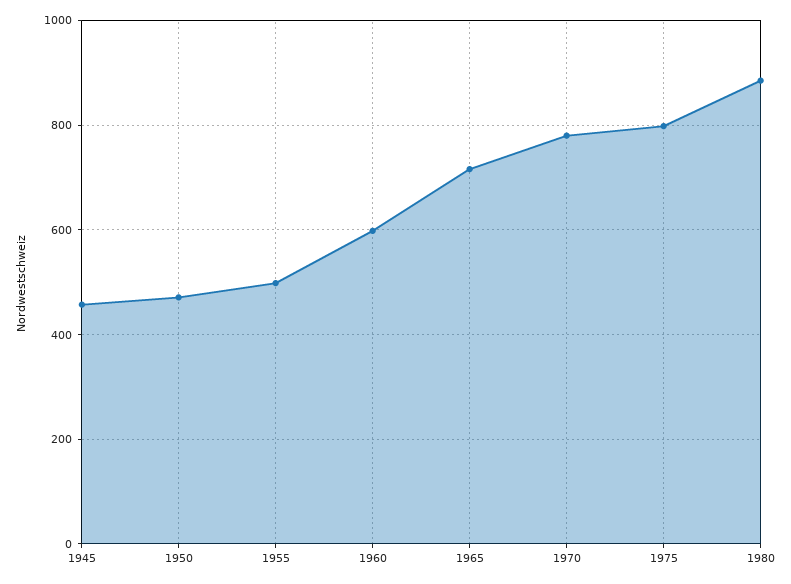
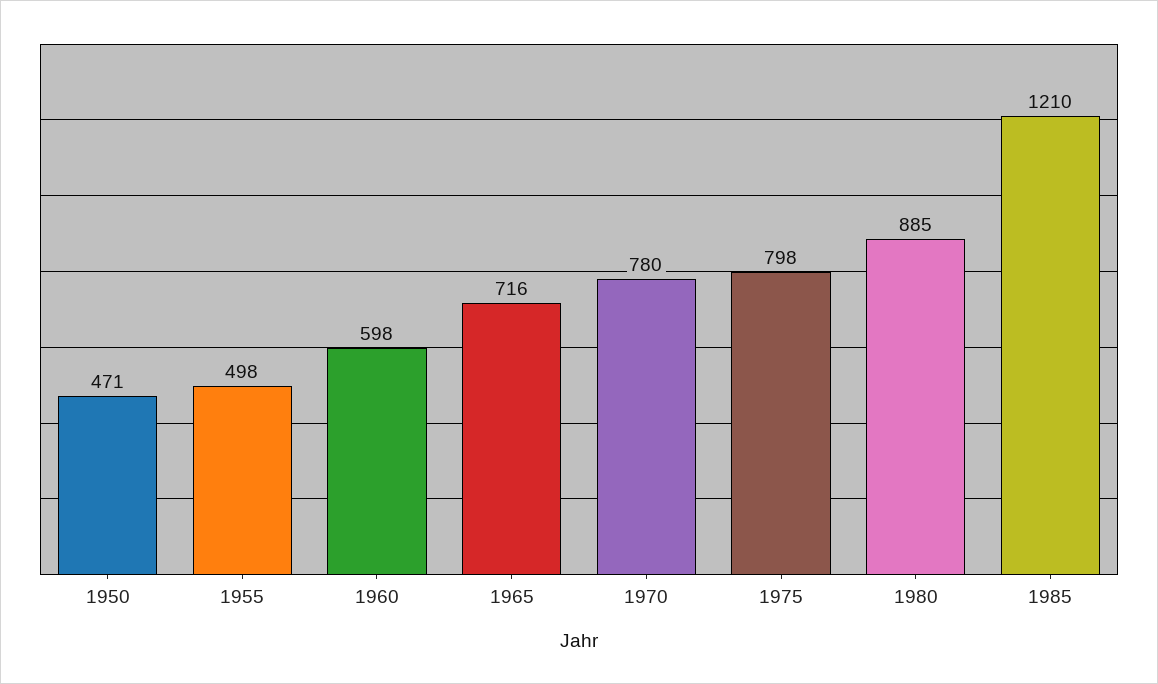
1945: 460 -> none
1985: none -> 1210

